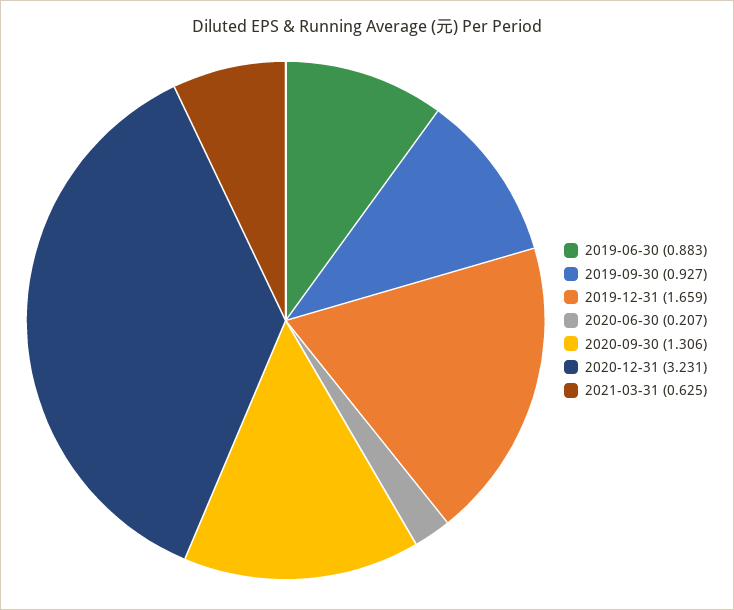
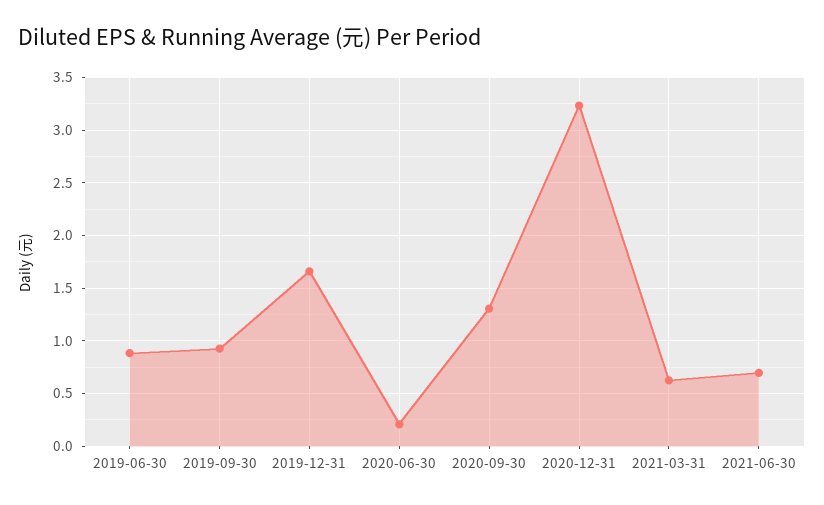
2021-06-30: none -> 0.7

